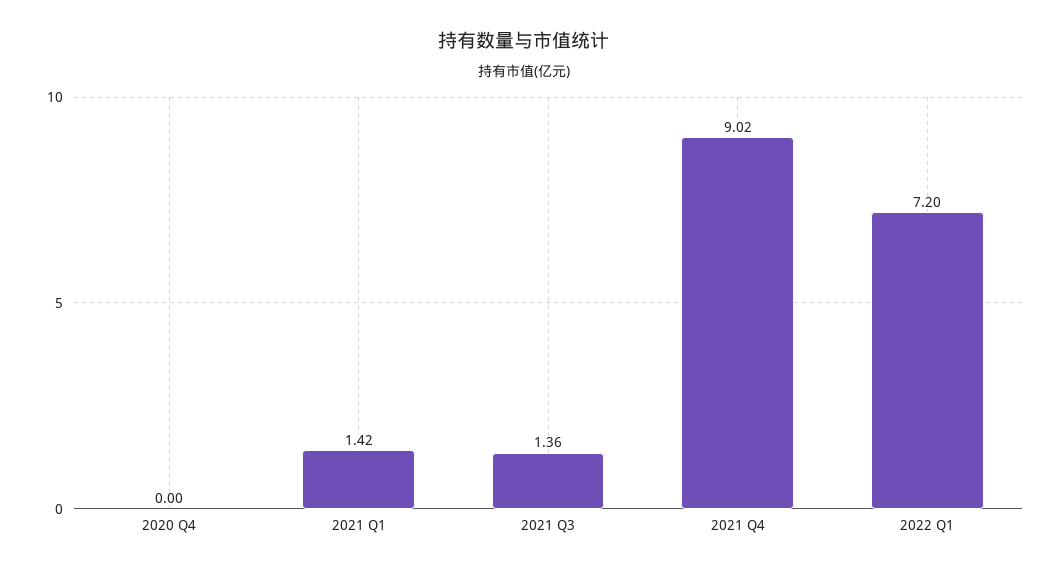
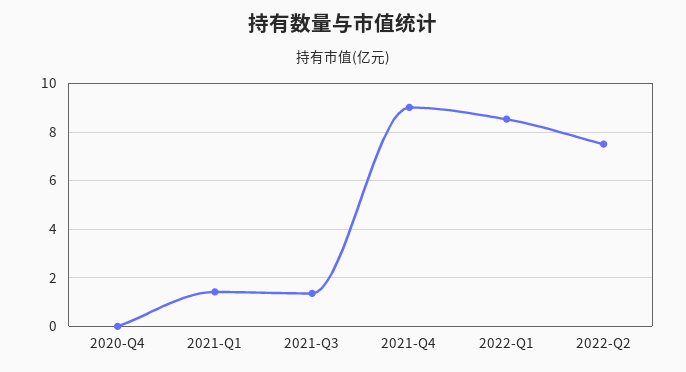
2022 Q1: 7.2 -> 8.5
2022-Q2: none -> 7.5

